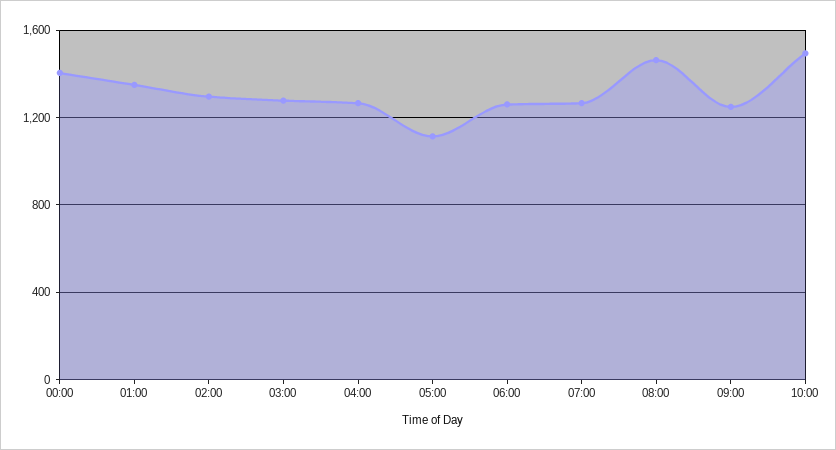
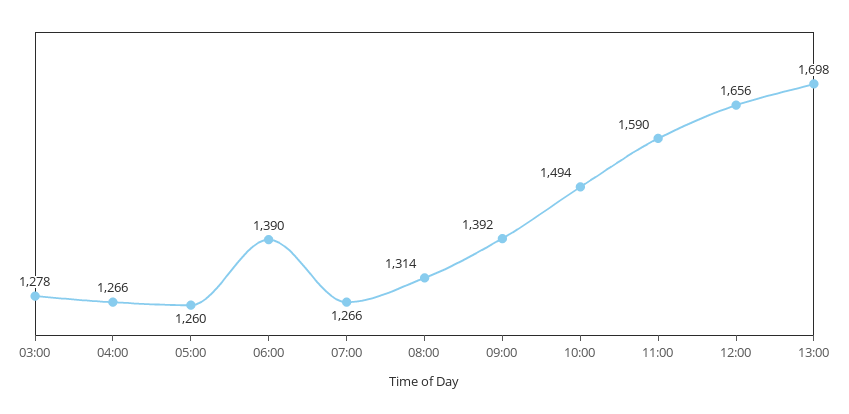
00:00: 1400 -> none
01:00: 1350 -> none
02:00: 1300 -> none
05:00: 1100 -> 1260
06:00: 1250 -> 1390
08:00: 1450 -> 1314
09:00: 1250 -> 1392
11:00: none -> 1590
12:00: none -> 1656
13:00: none -> 1698

